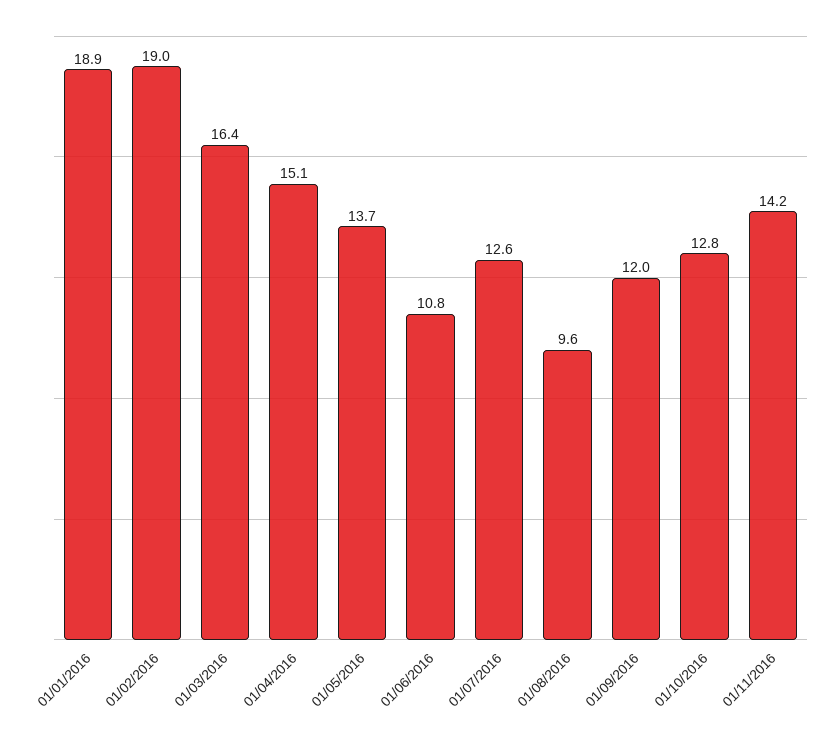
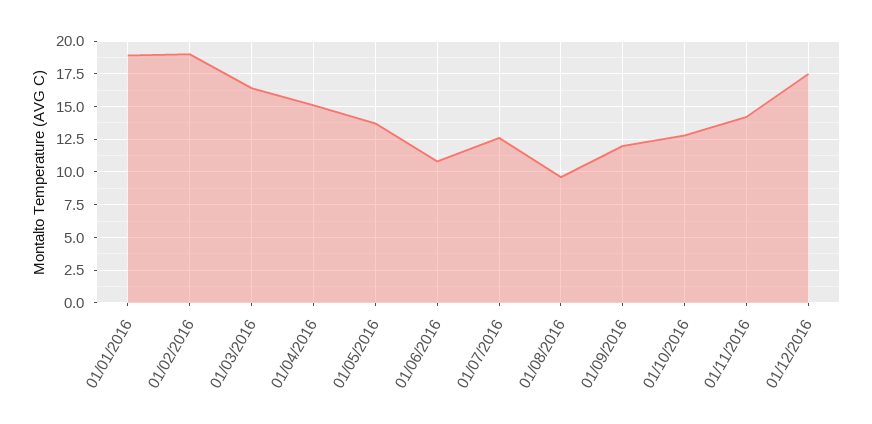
01/12/2016: none -> 17.5

